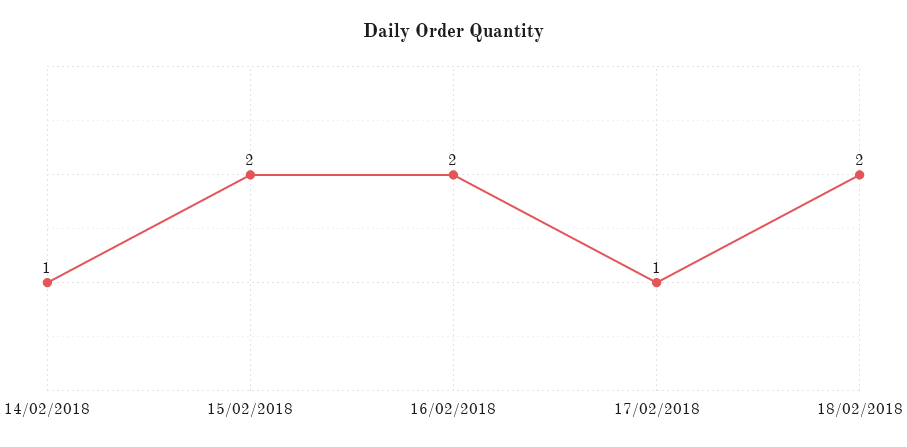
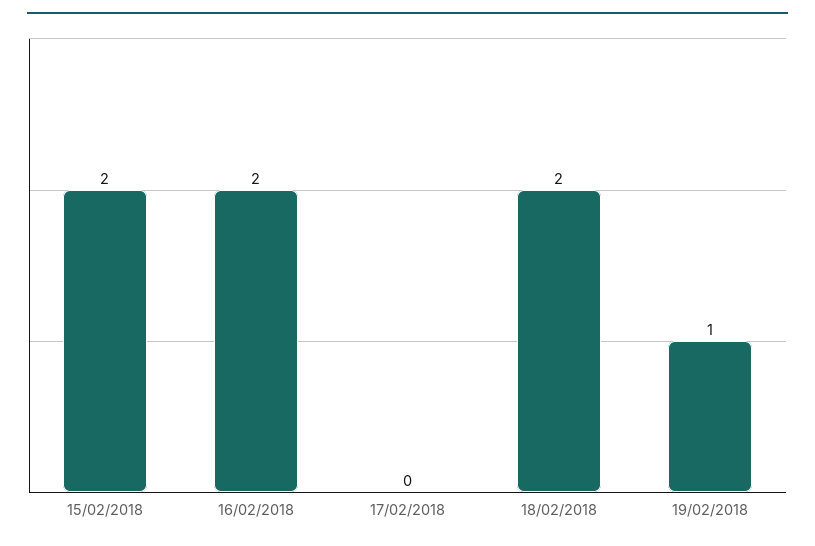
14/02/2018: 1 -> none
17/02/2018: 1 -> 0
19/02/2018: none -> 1

